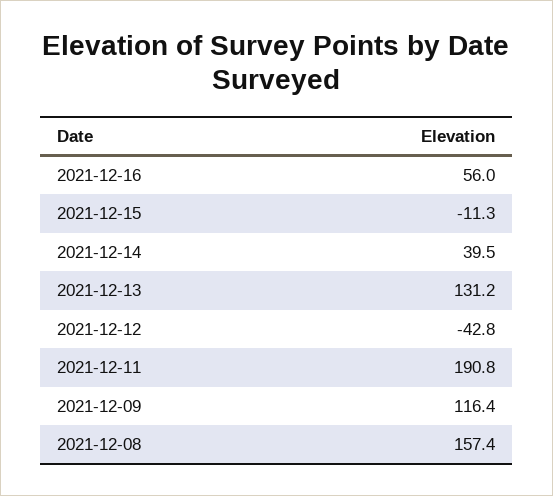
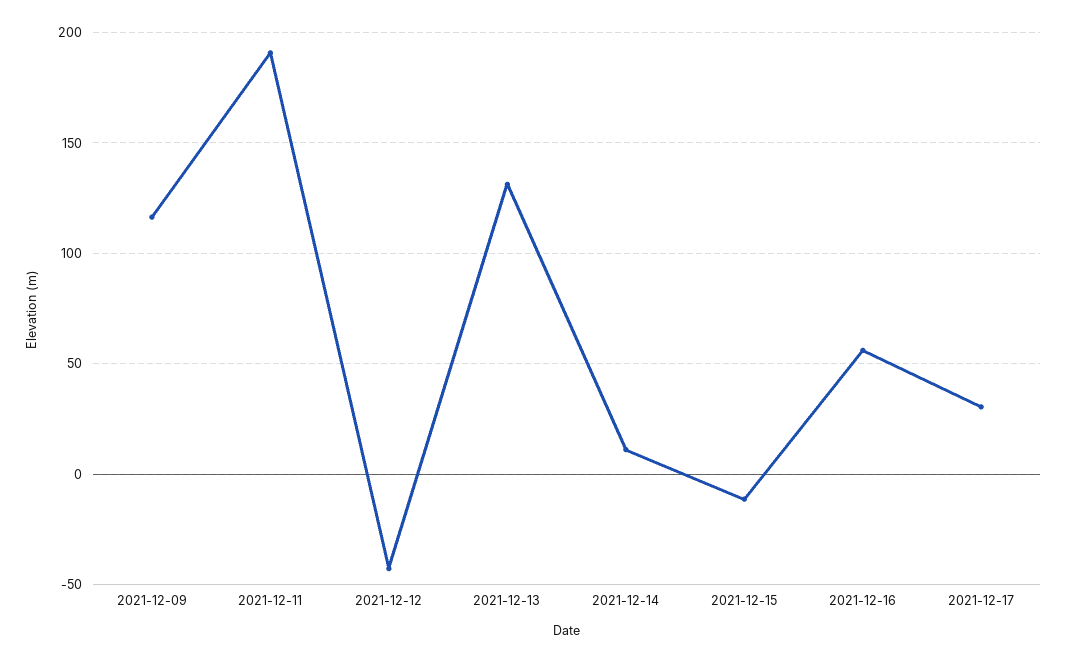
2021-12-14: 39.5 -> 10
2021-12-08: 157.4 -> none
2021-12-17: none -> 30

